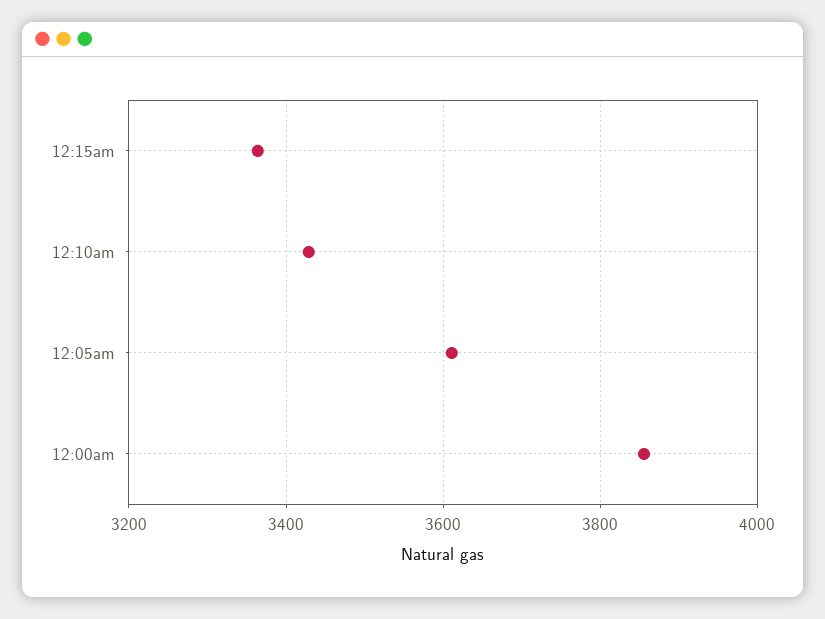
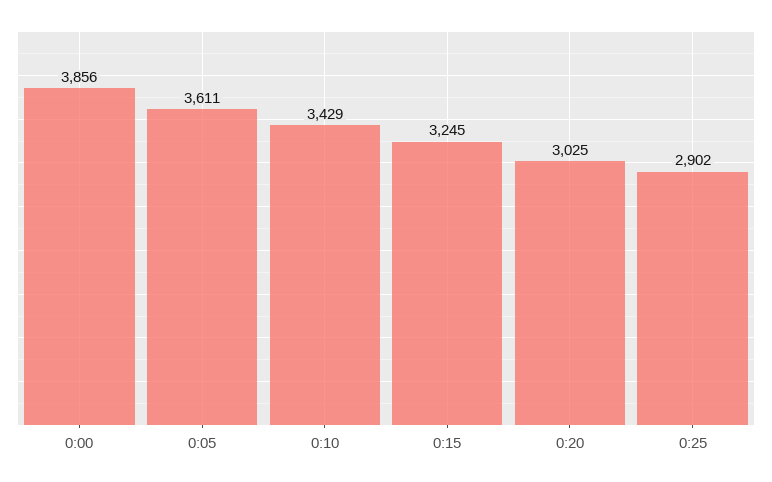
12:15am: 3360 -> 3245
0:20: none -> 3025
0:25: none -> 2902

